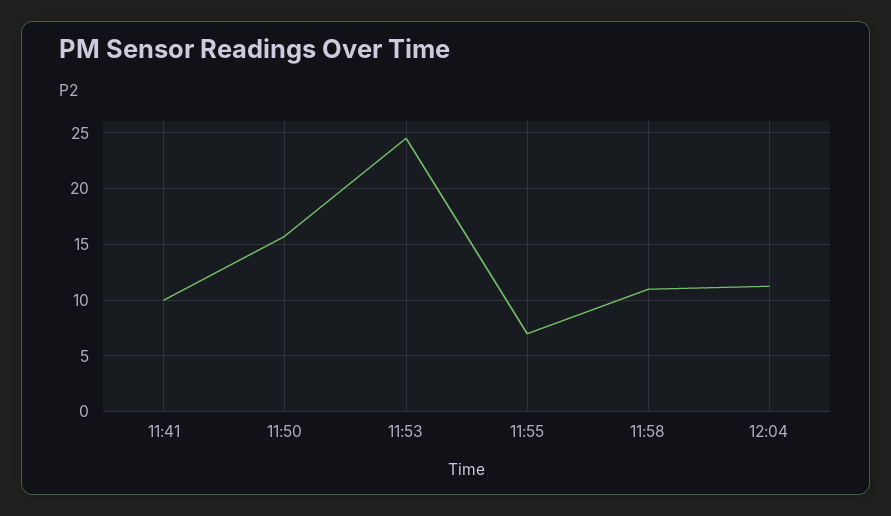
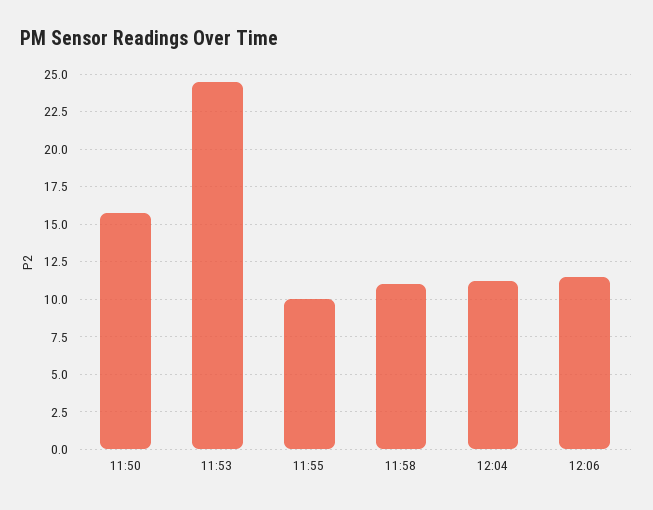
11:41: 10 -> none
11:55: 7 -> 10
12:06: none -> 11.5

